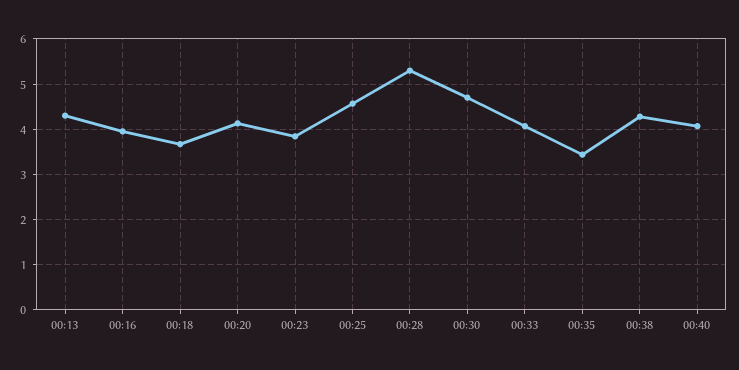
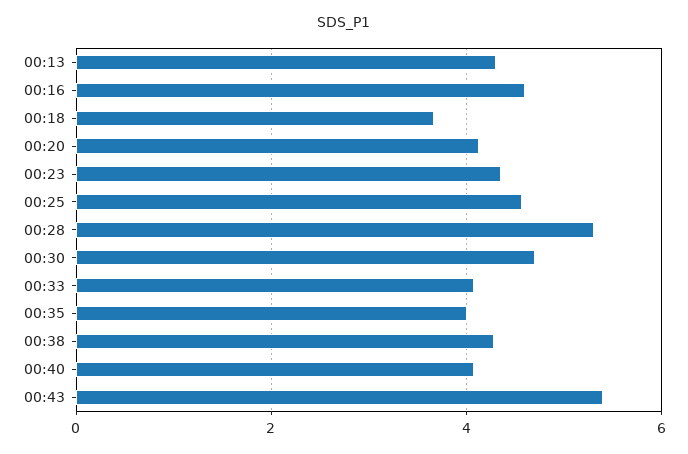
00:16: 4 -> 4.6
00:23: 3.8 -> 4.4
00:35: 3.4 -> 4
00:43: none -> 5.4

